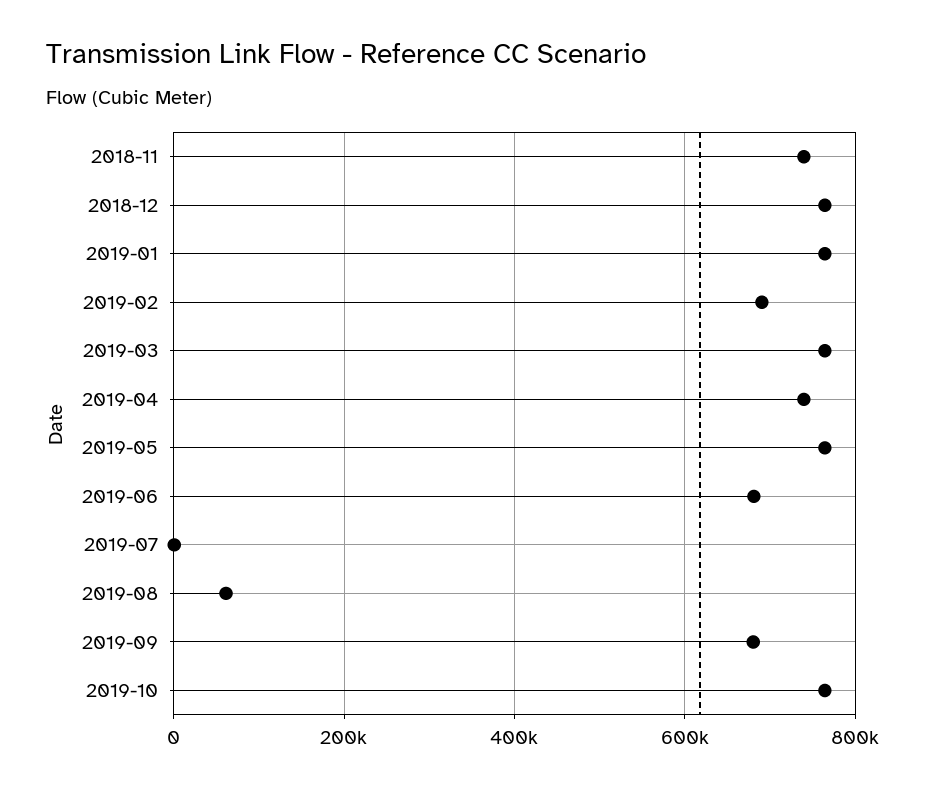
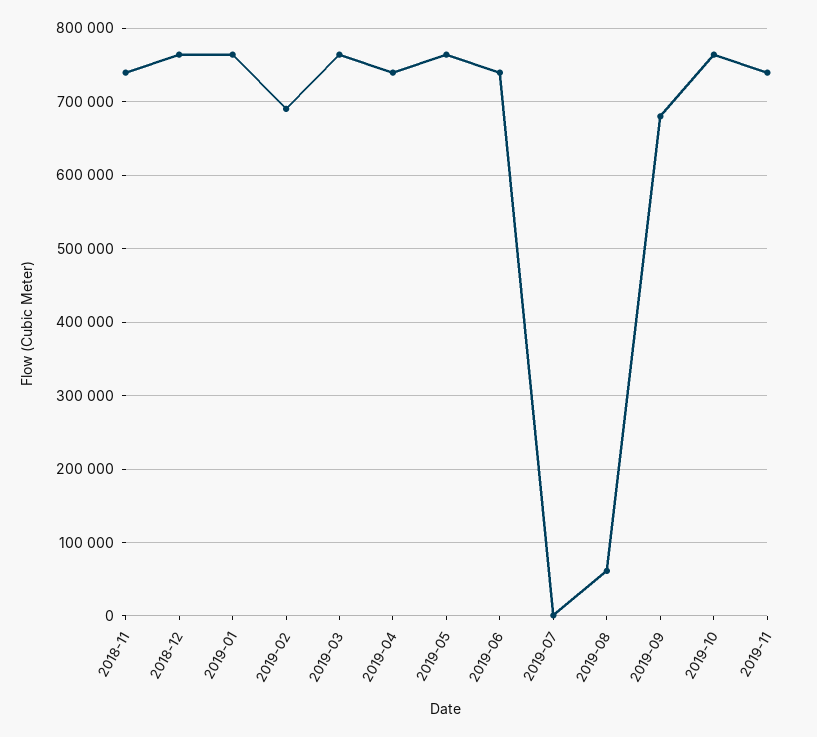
2019-06: 680000 -> 740000
2019-11: none -> 740000

